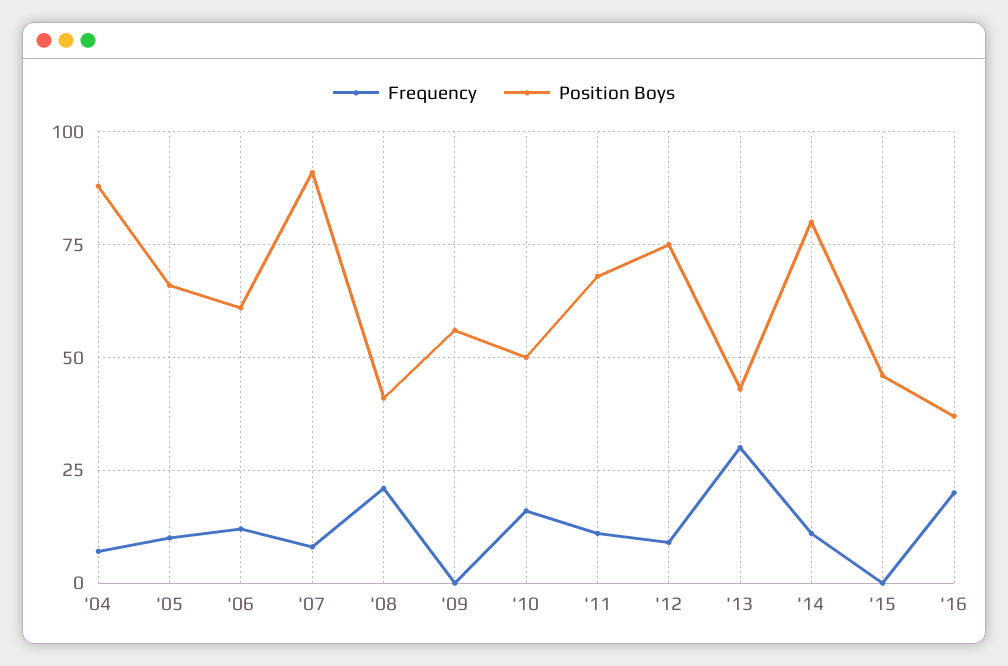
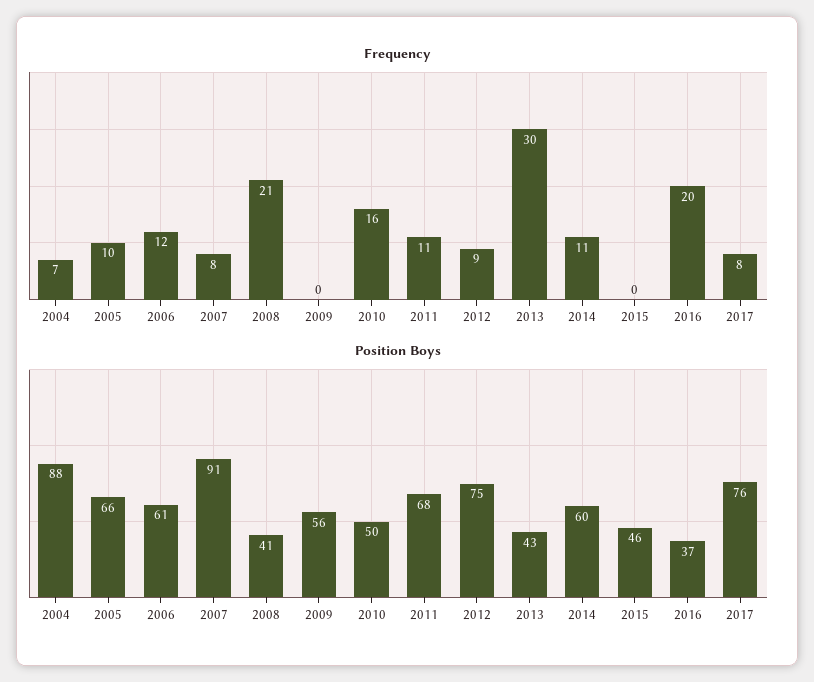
Position Boys, '14: 80 -> 60
Frequency, 2017: none -> 8
Position Boys, 2017: none -> 76

